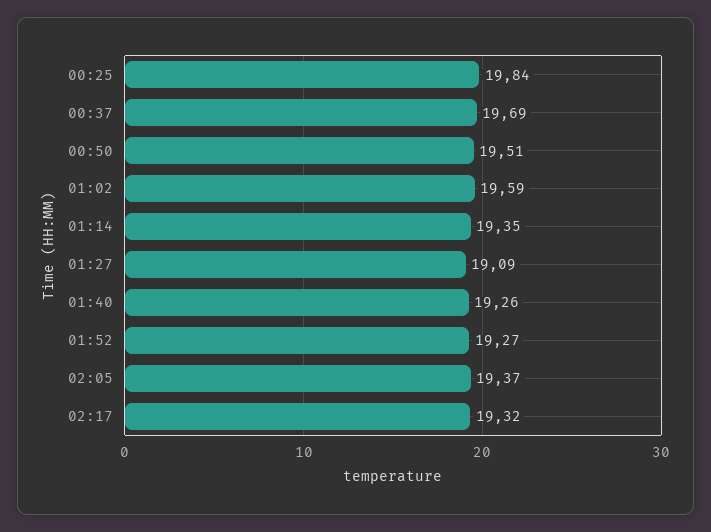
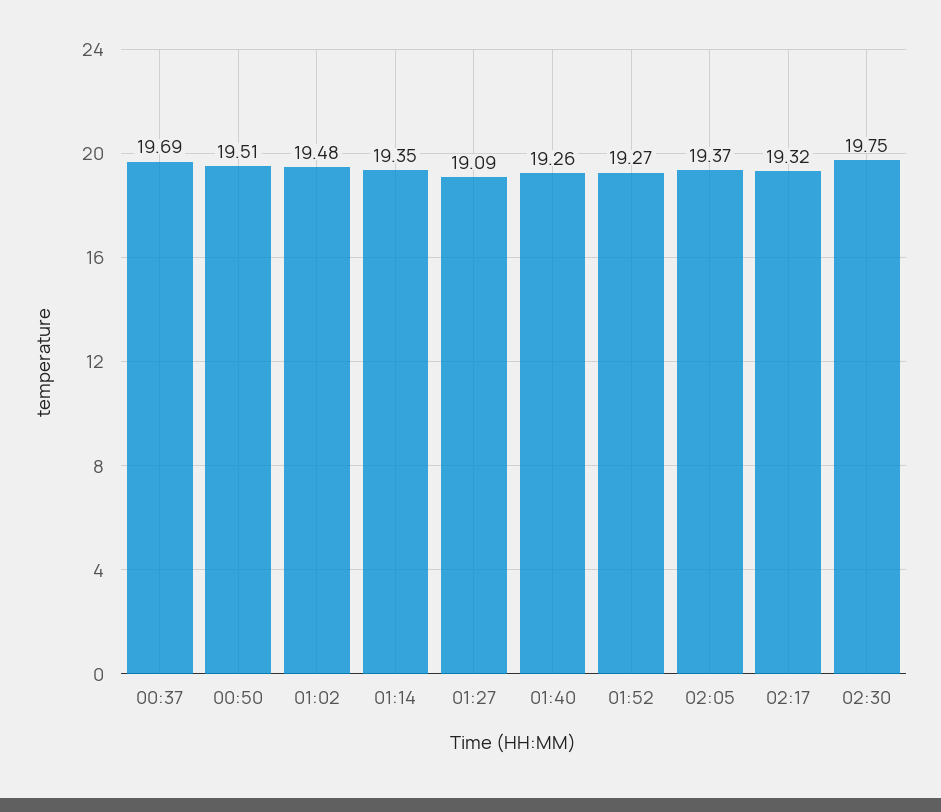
00:25: 19.84 -> none
01:02: 19.59 -> 19.48
02:30: none -> 19.75

